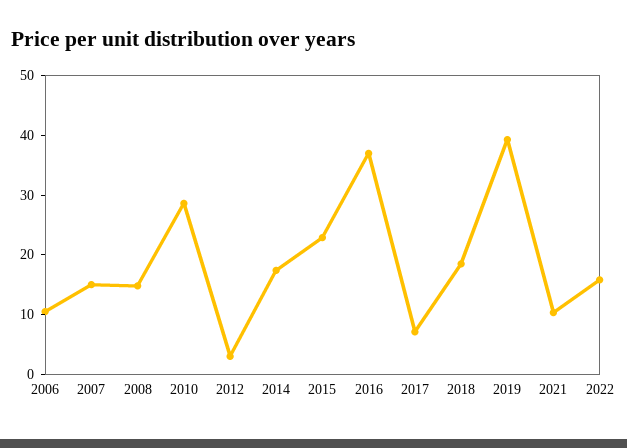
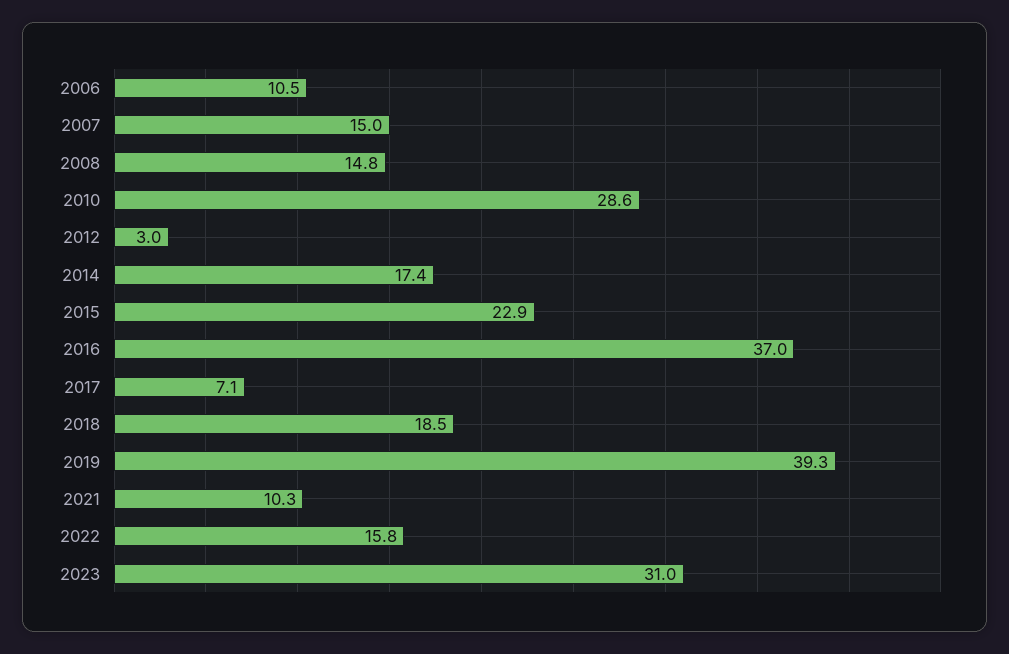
2023: none -> 31

